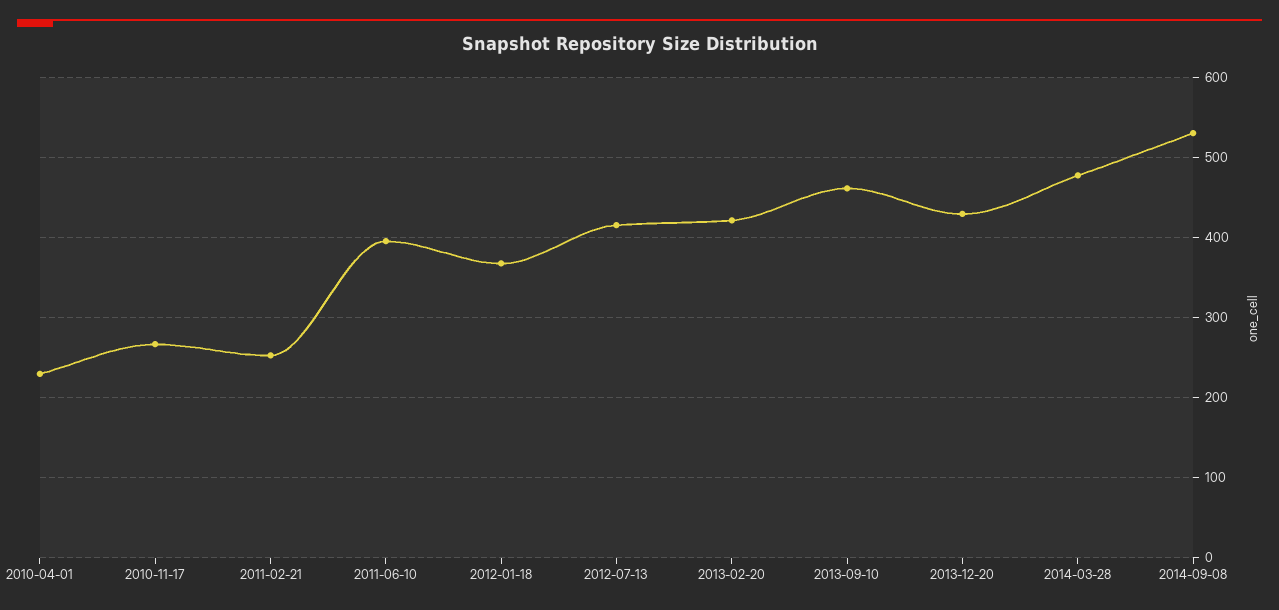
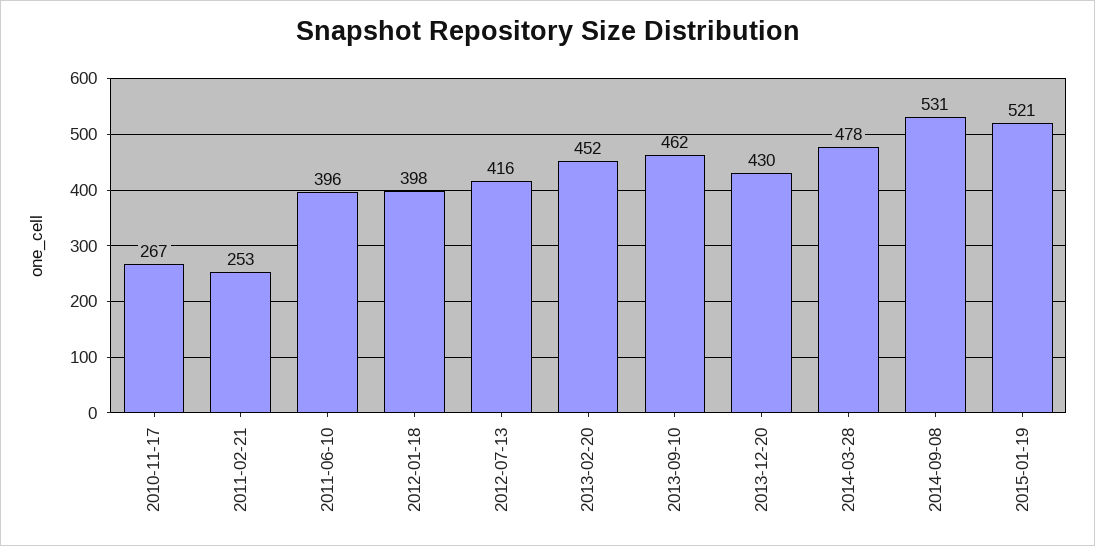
2010-04-01: 230 -> none
2012-01-18: 370 -> 398
2013-02-20: 420 -> 452
2015-01-19: none -> 521

